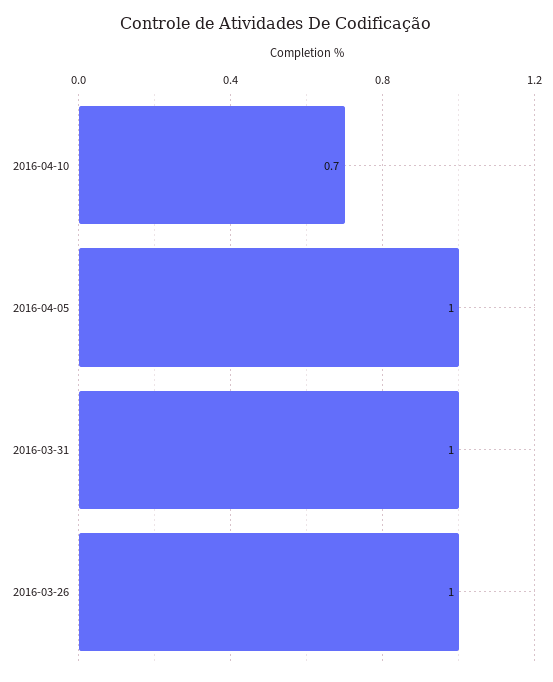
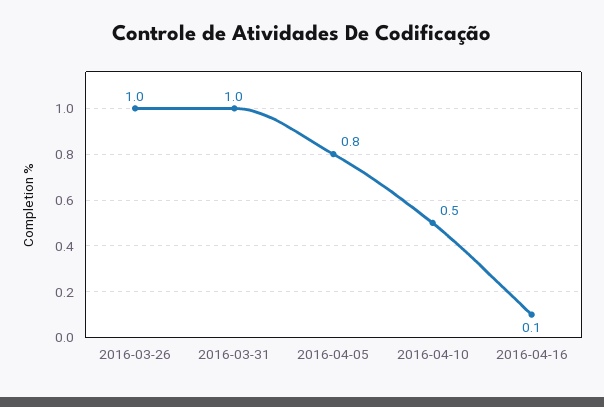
2016-04-10: 0.7 -> 0.5
2016-04-05: 1 -> 0.8
2016-04-16: none -> 0.1

